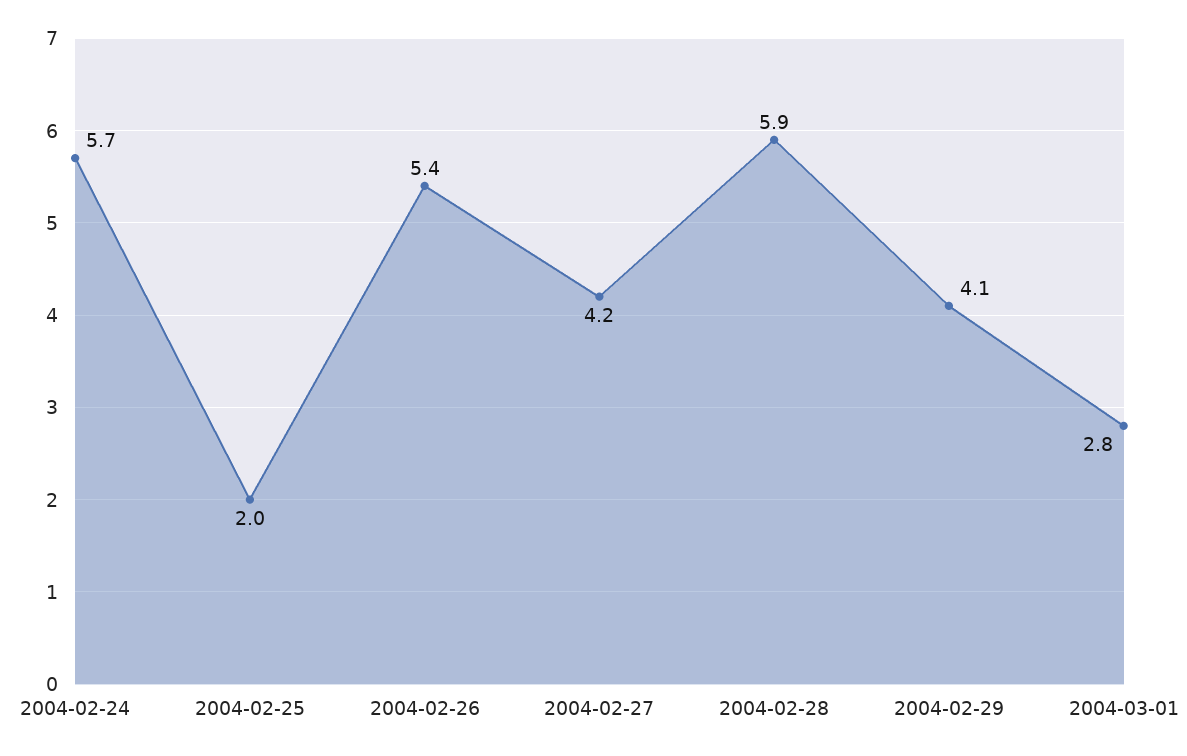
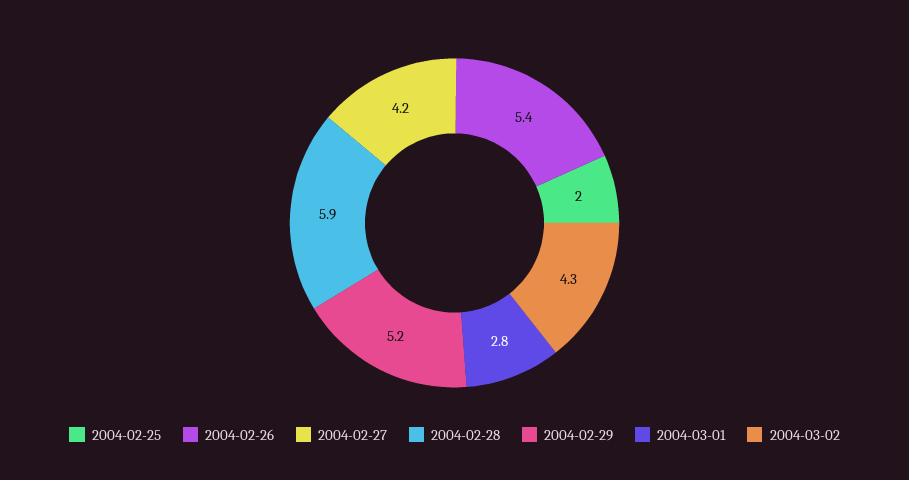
2004-02-24: 5.7 -> none
2004-02-29: 4.1 -> 5.2
2004-03-02: none -> 4.3

